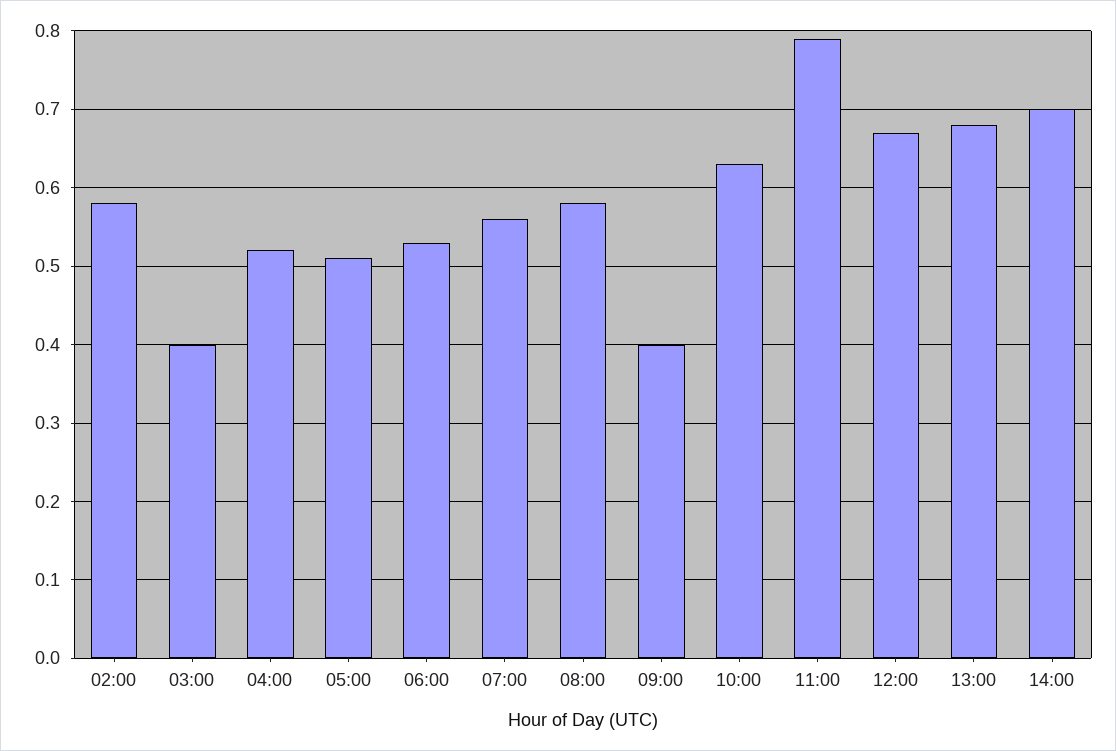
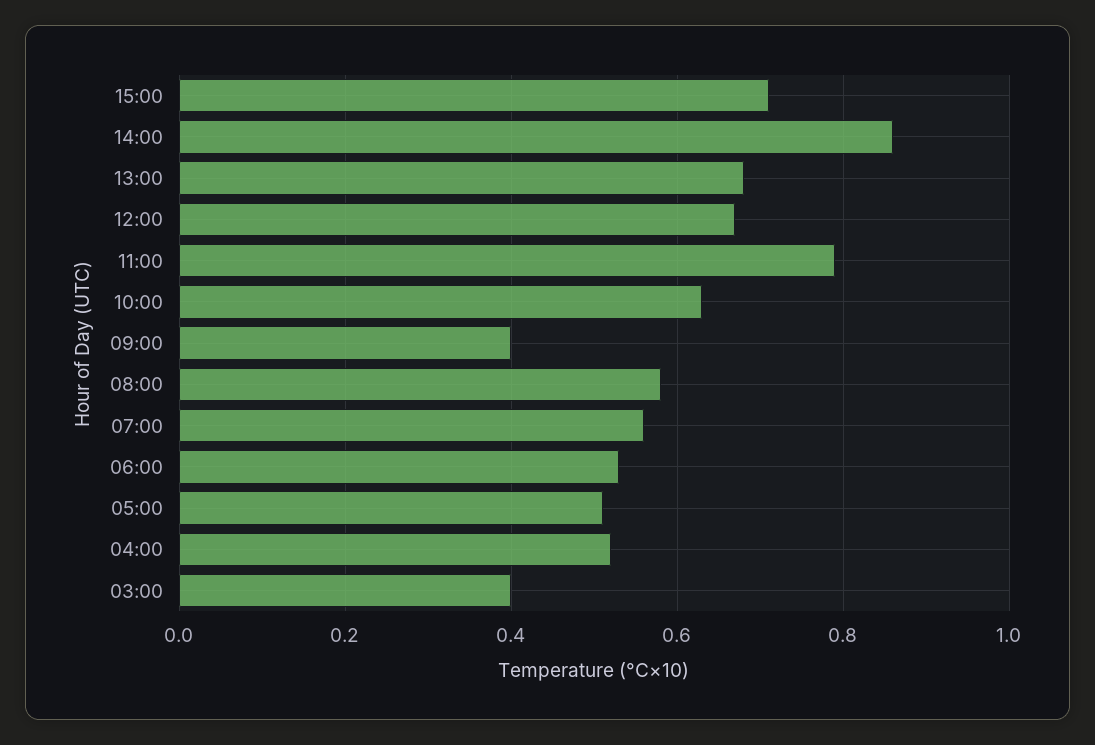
02:00: 0.58 -> none
14:00: 0.7 -> 0.85
15:00: none -> 0.7

